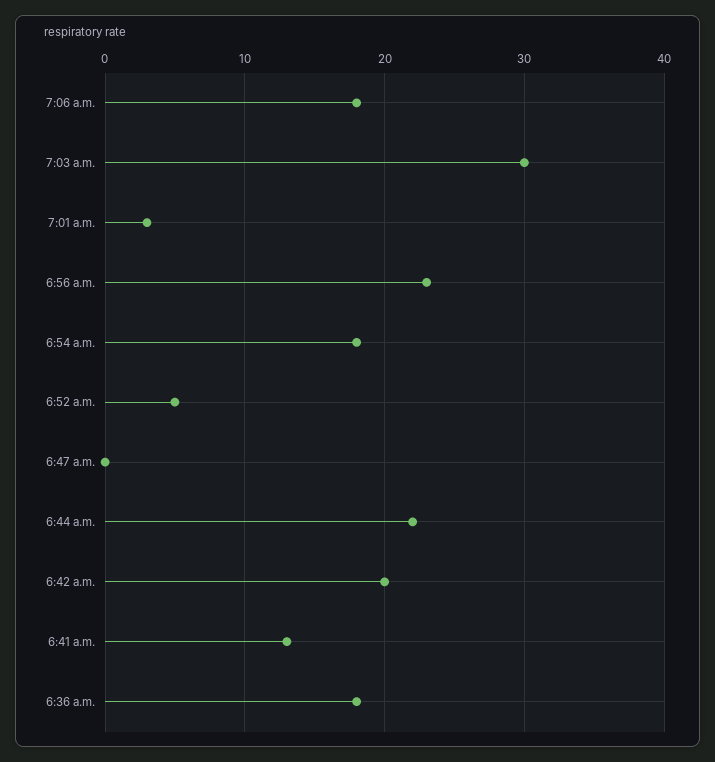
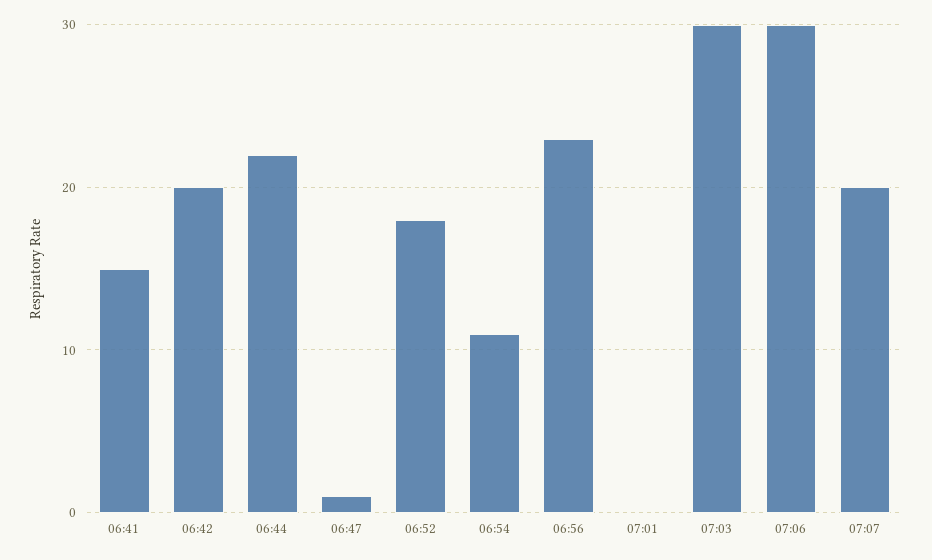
7:06 a.m.: 18 -> 30
7:01 a.m.: 3 -> 0
6:54 a.m.: 18 -> 11
6:52 a.m.: 5 -> 18
6:47 a.m.: 0 -> 1
6:41 a.m.: 13 -> 15
6:36 a.m.: 18 -> none
07:07: none -> 20

